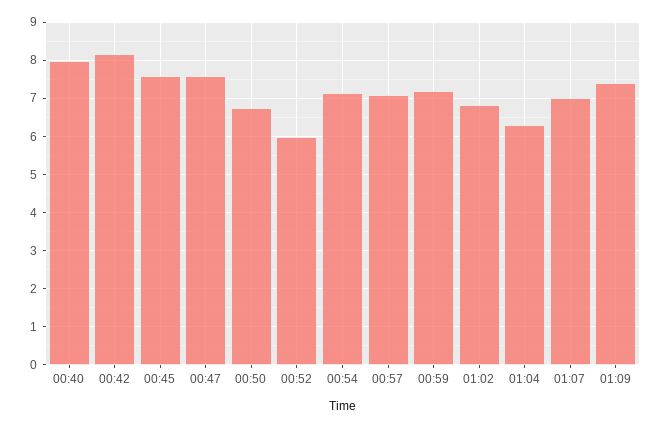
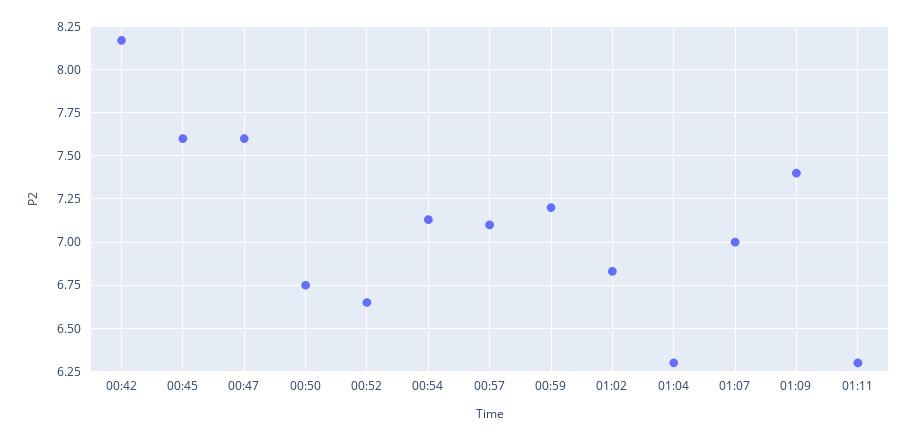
00:40: 8 -> none
00:52: 6 -> 6.65
01:11: none -> 6.3

